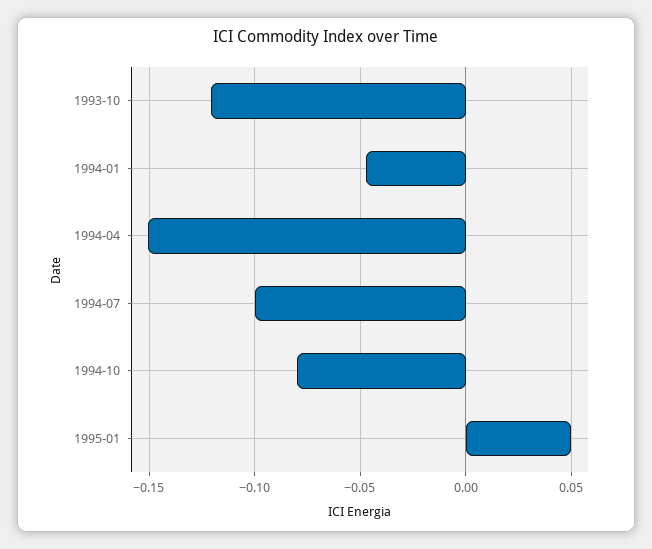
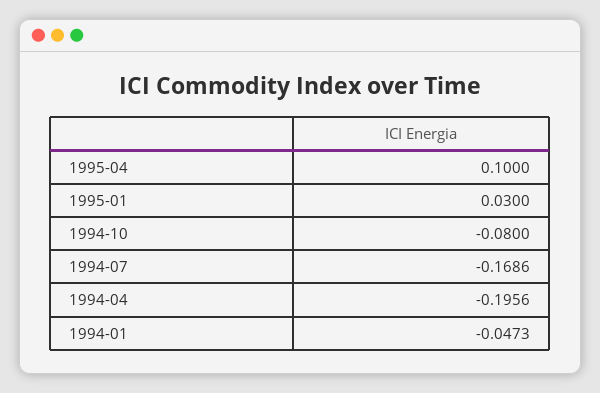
1993-10: -0.12 -> none
1994-04: -0.15 -> -0.1956
1994-07: -0.1 -> -0.1686
1995-01: 0.05 -> 0.03
1995-04: none -> 0.1

